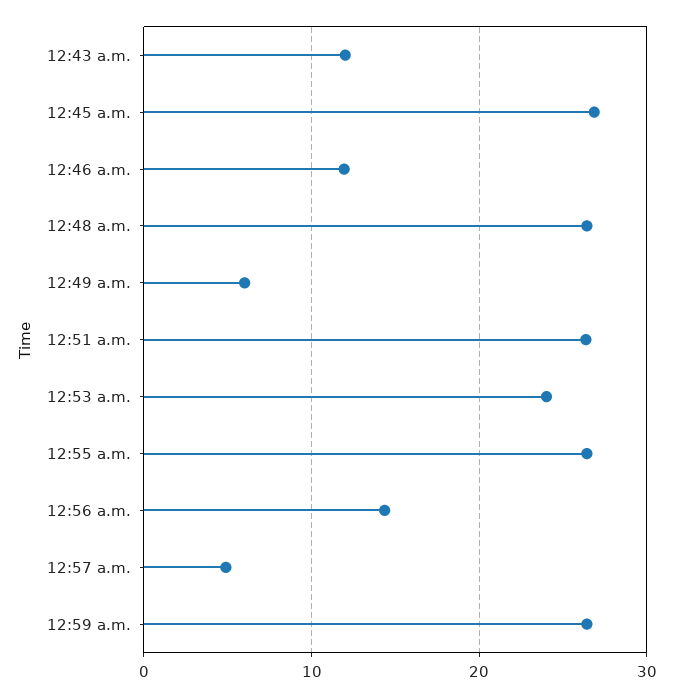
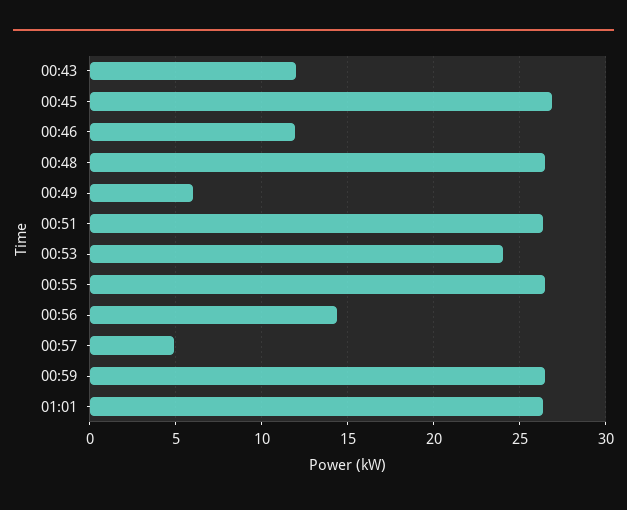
01:01: none -> 26.5

